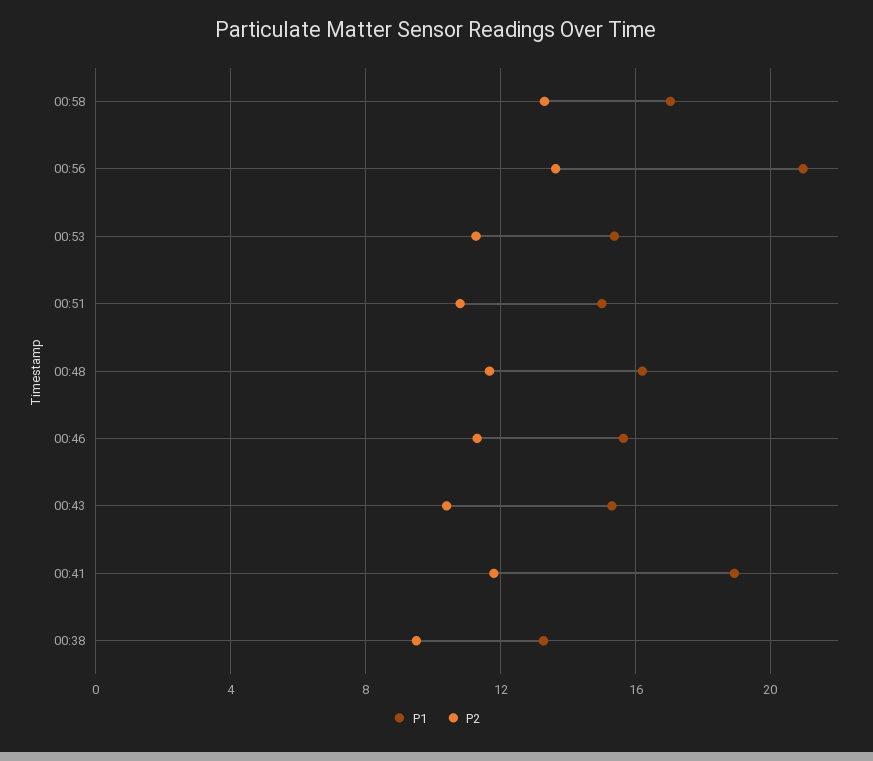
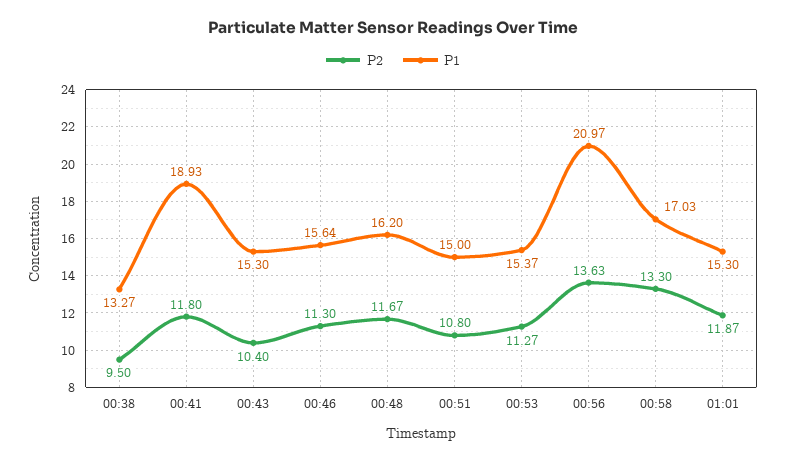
P2, 01:01: none -> 11.87
P1, 01:01: none -> 15.3

